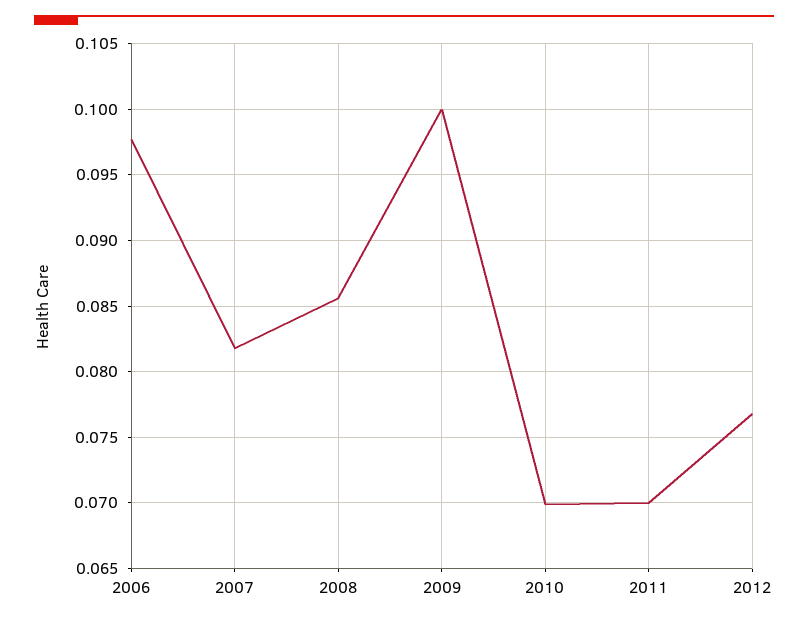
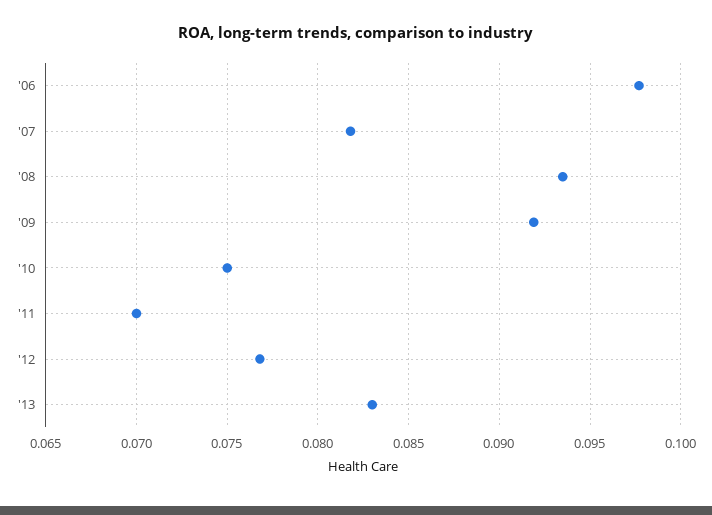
2008: 0.0855 -> 0.0935
2009: 0.1 -> 0.092
2010: 0.07 -> 0.075
'13: none -> 0.083

